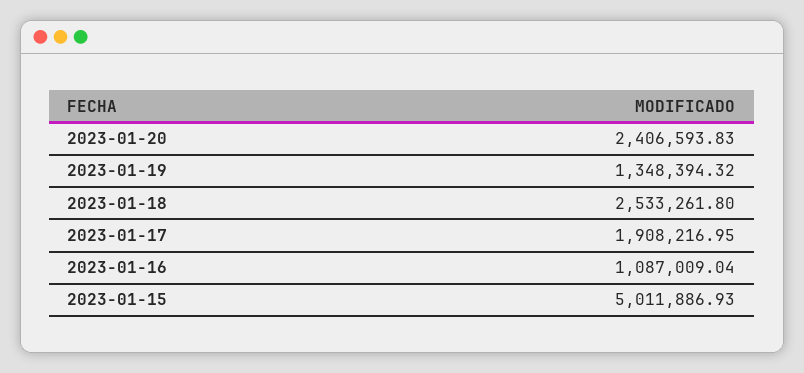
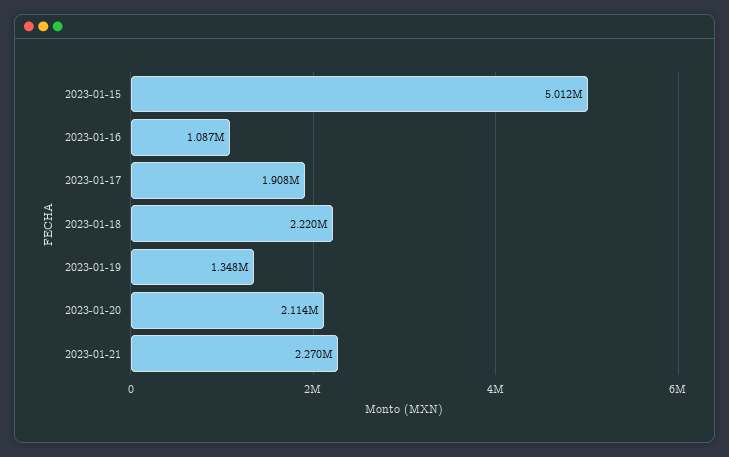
2023-01-20: 2406593.83 -> 2114000
2023-01-18: 2533261.8 -> 2220000
2023-01-21: none -> 2270000

